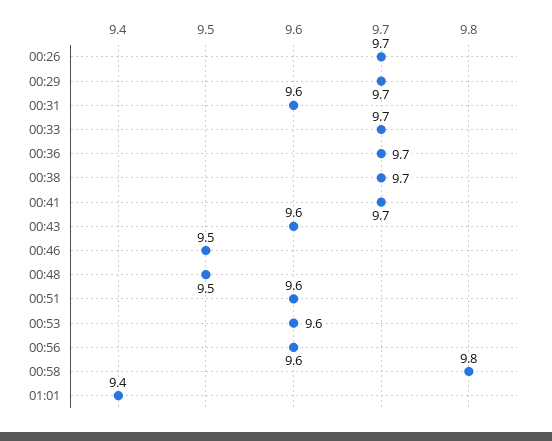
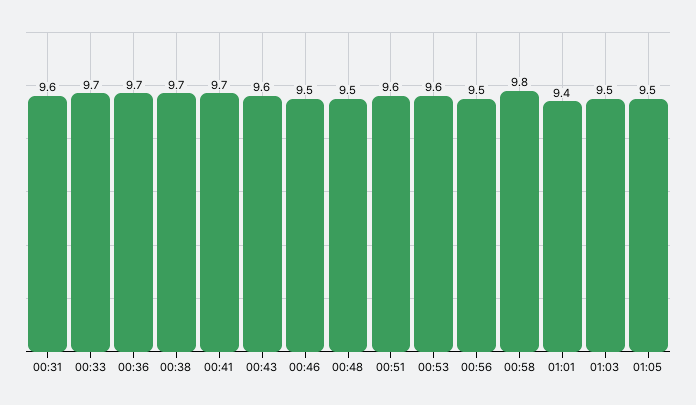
00:26: 9.7 -> none
00:29: 9.7 -> none
00:56: 9.6 -> 9.5
01:03: none -> 9.5
01:05: none -> 9.5

